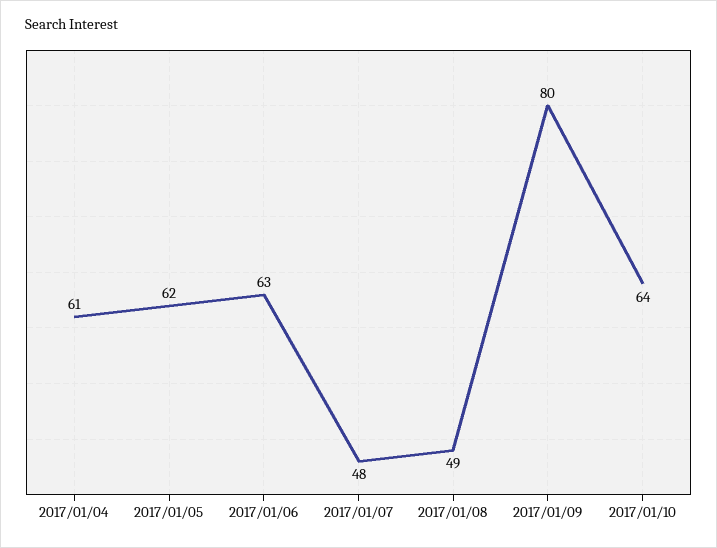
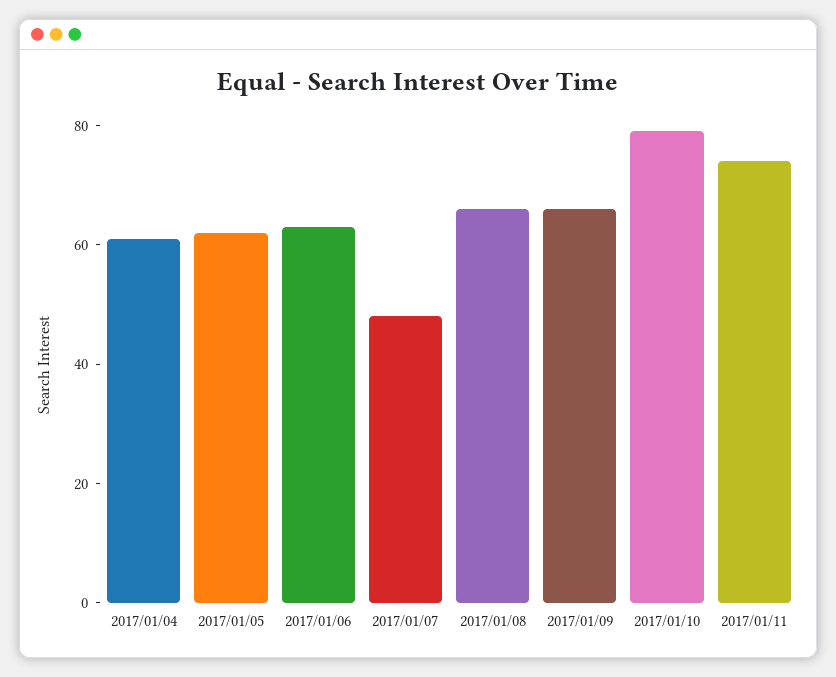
2017/01/08: 49 -> 65
2017/01/09: 80 -> 65
2017/01/10: 64 -> 80
2017/01/11: none -> 75

